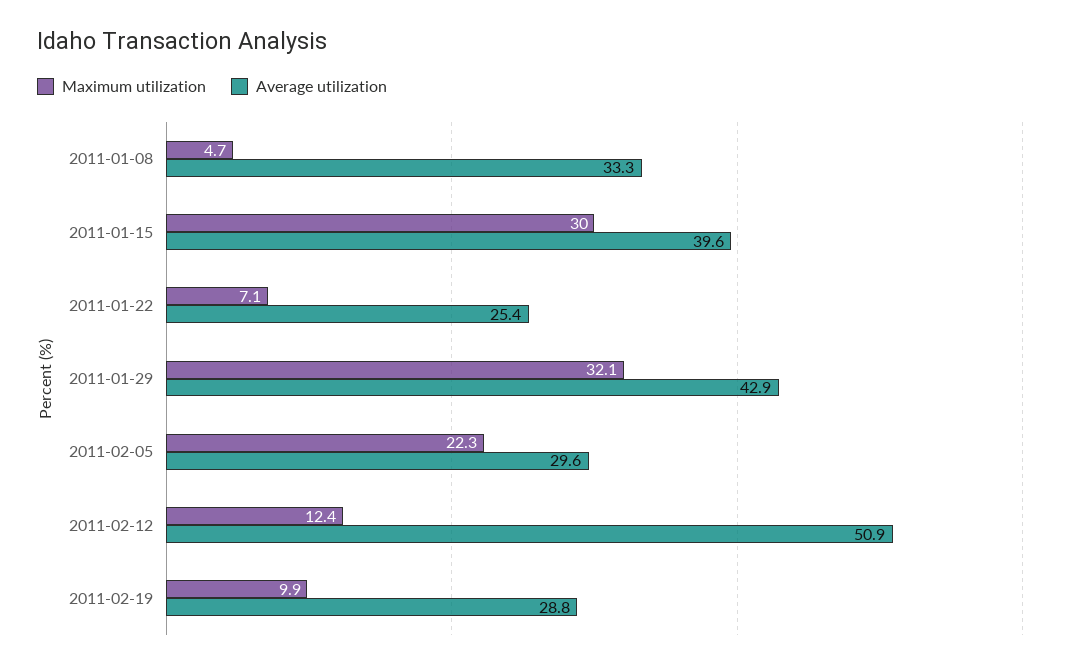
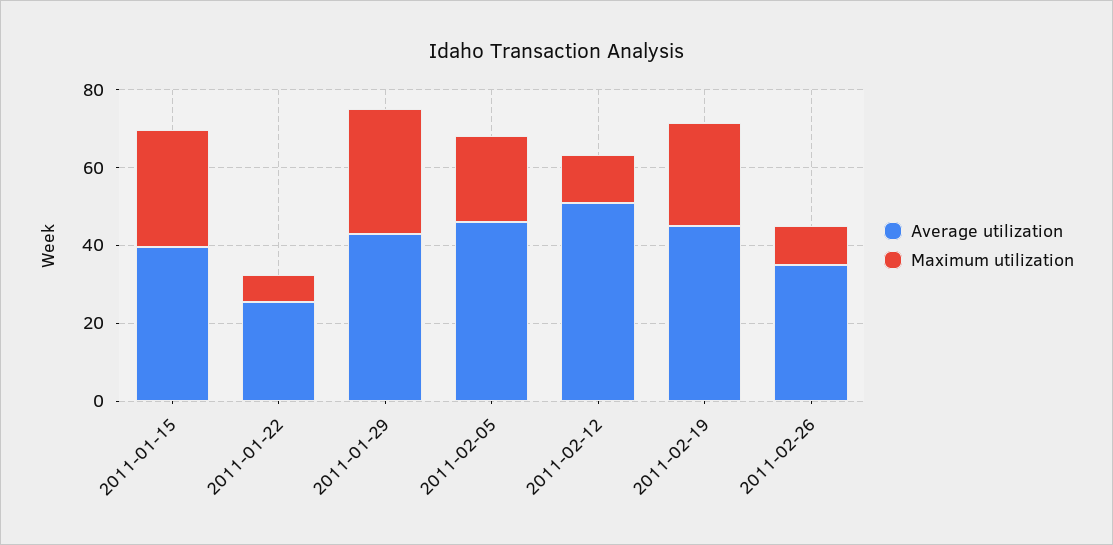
Maximum utilization, 2011-01-08: 4.7 -> none
Average utilization, 2011-01-08: 33.3 -> none
Average utilization, 2011-02-05: 29.6 -> 45
Maximum utilization, 2011-02-19: 9.9 -> 25
Average utilization, 2011-02-19: 28.8 -> 45
Average utilization, 2011-02-26: none -> 35
Maximum utilization, 2011-02-26: none -> 10

